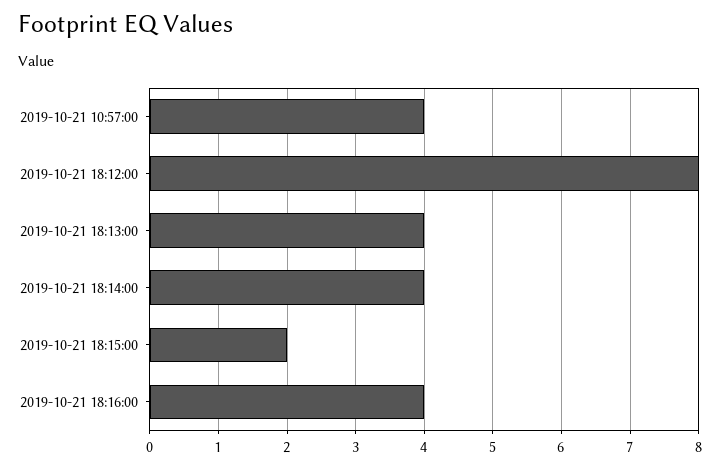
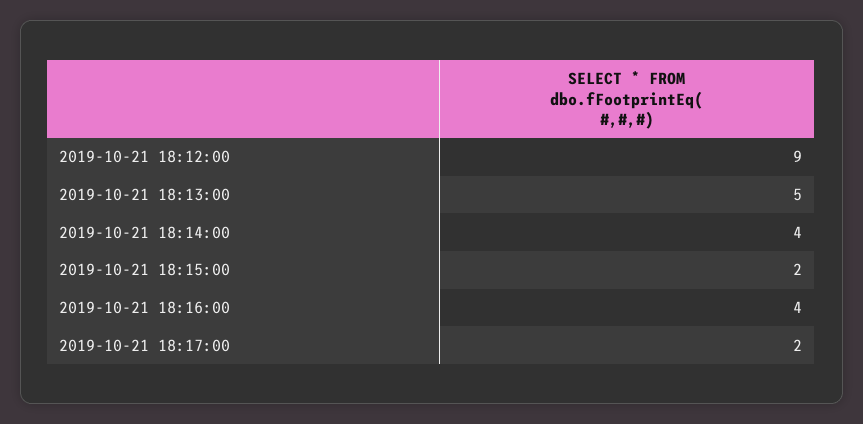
2019-10-21 10:57:00: 4 -> none
2019-10-21 18:12:00: 8 -> 9
2019-10-21 18:13:00: 4 -> 5
2019-10-21 18:17:00: none -> 2

